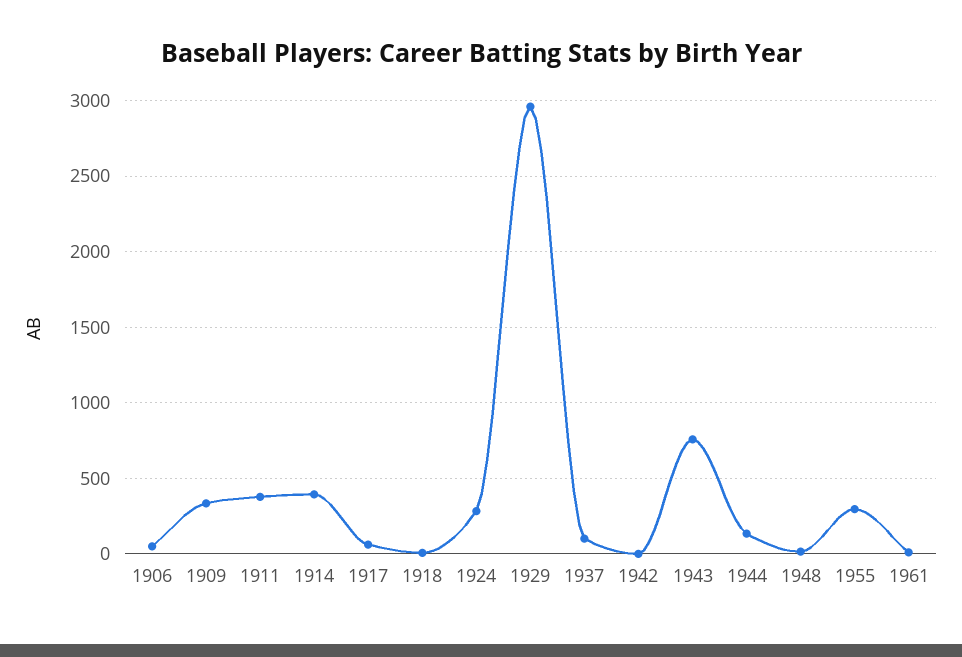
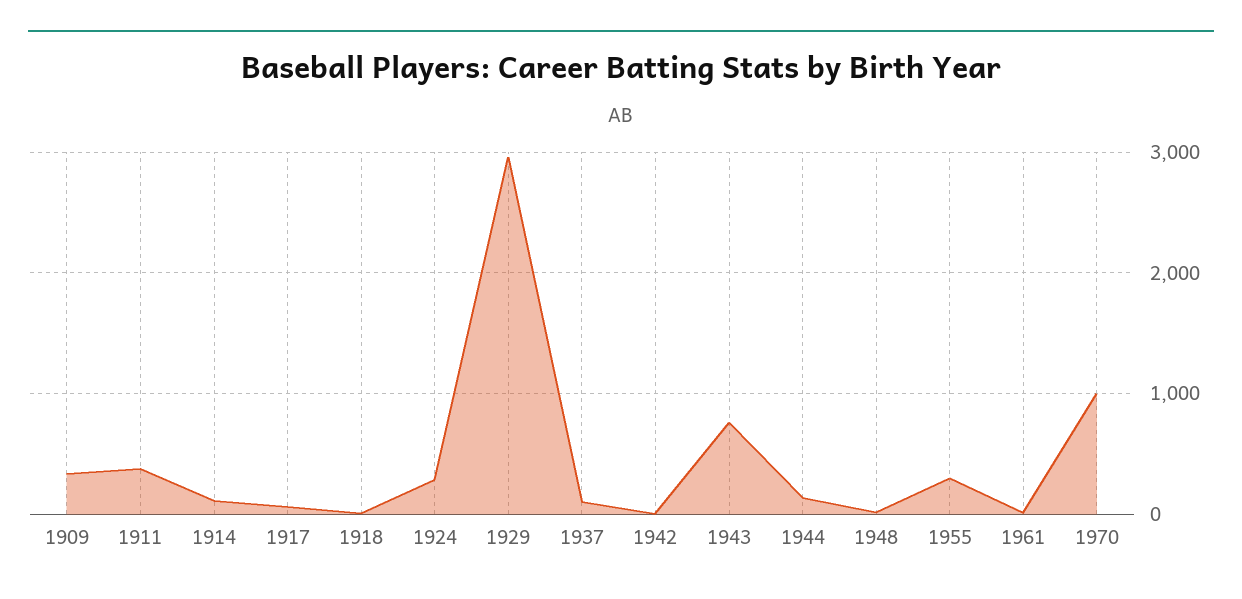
1906: 50 -> none
1914: 400 -> 100
1970: none -> 1000

